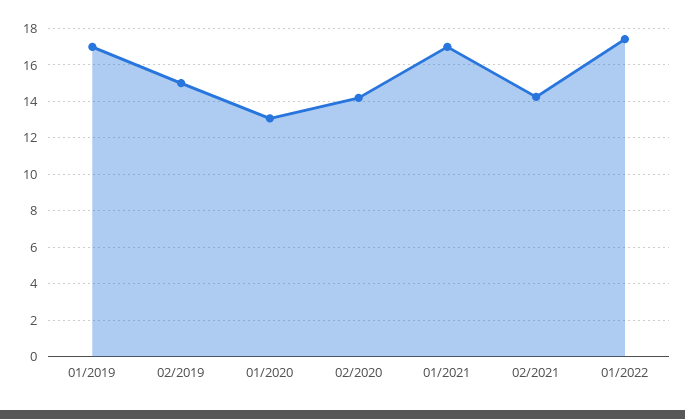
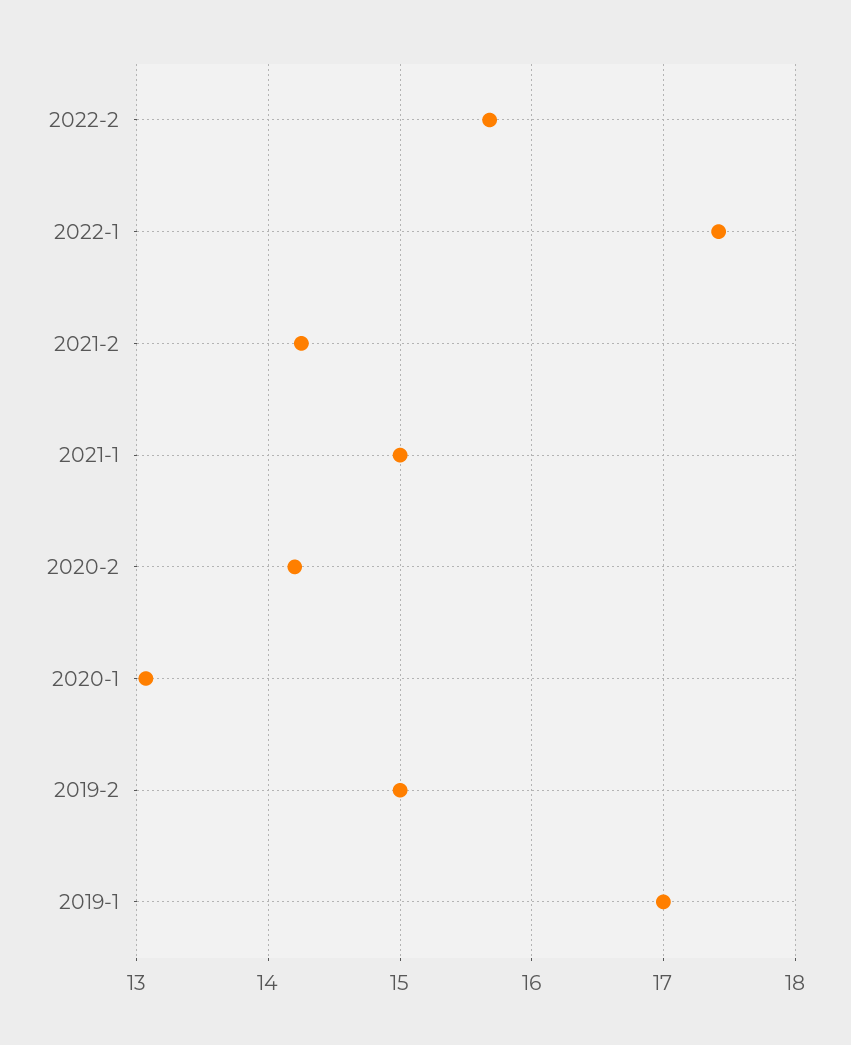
01/2021: 17 -> 15
2022-2: none -> 15.7

